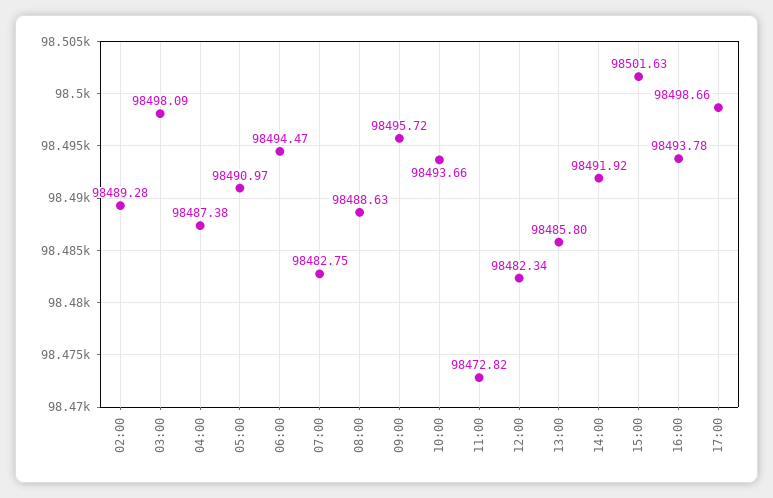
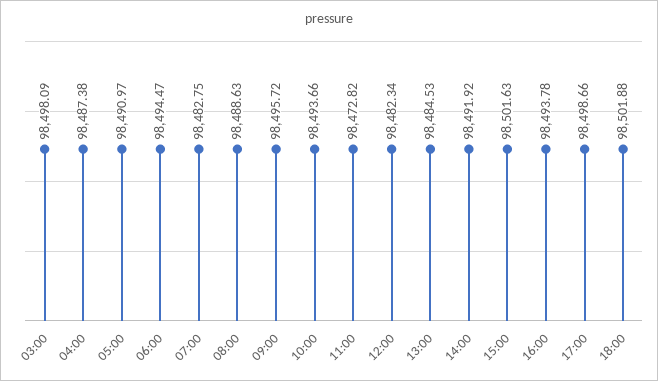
02:00: 98489.28 -> none
13:00: 98485.8 -> 98484.53
18:00: none -> 98501.88

